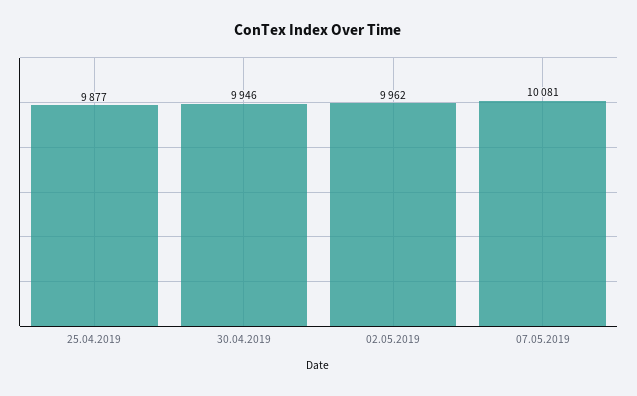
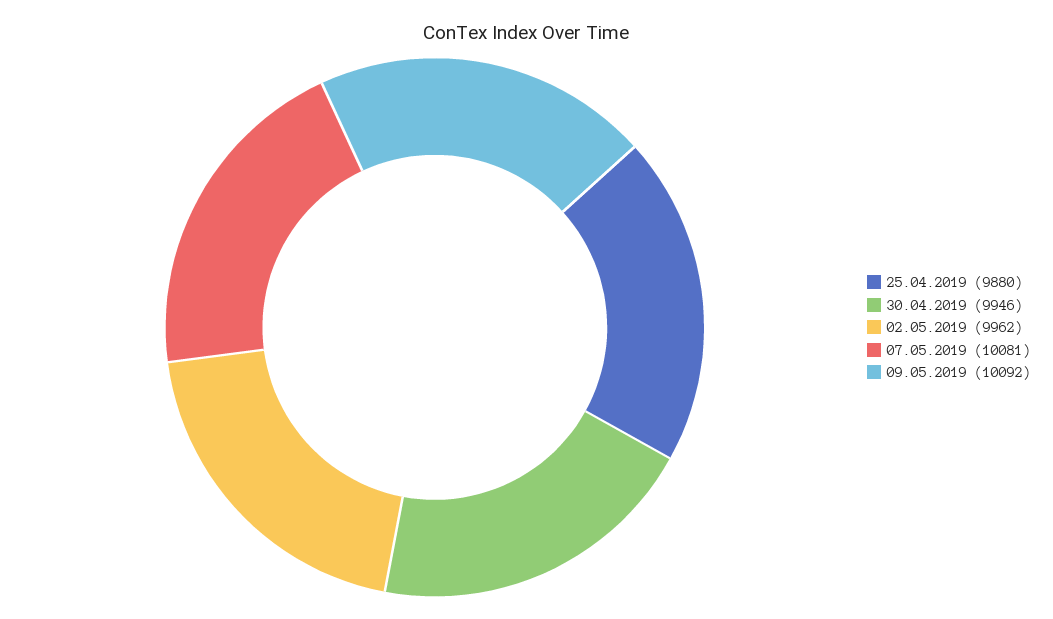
25.04.2019: 9877 -> 9880
09.05.2019: none -> 10092

